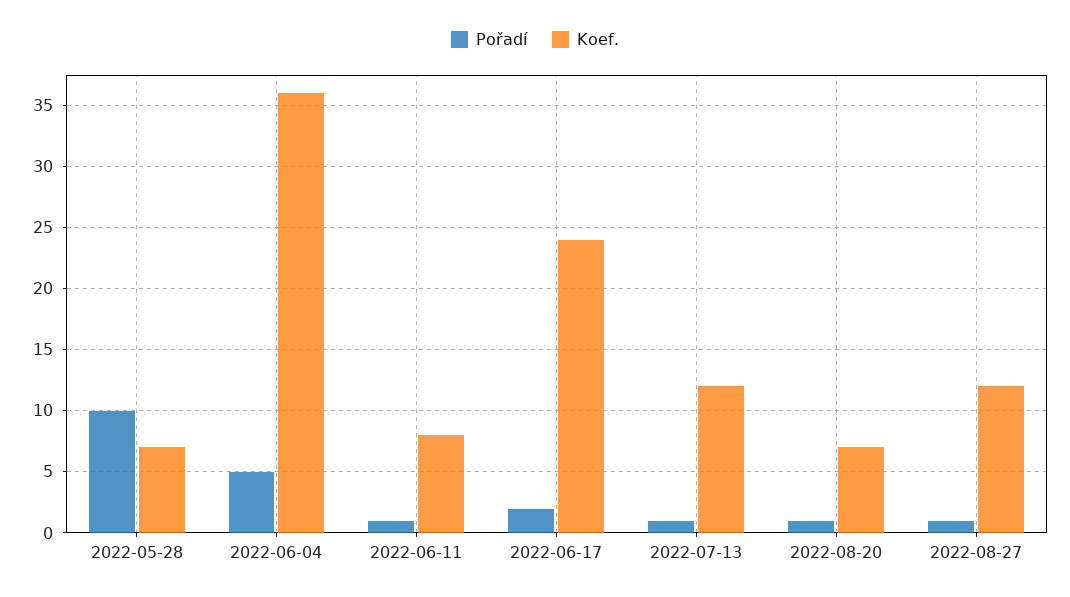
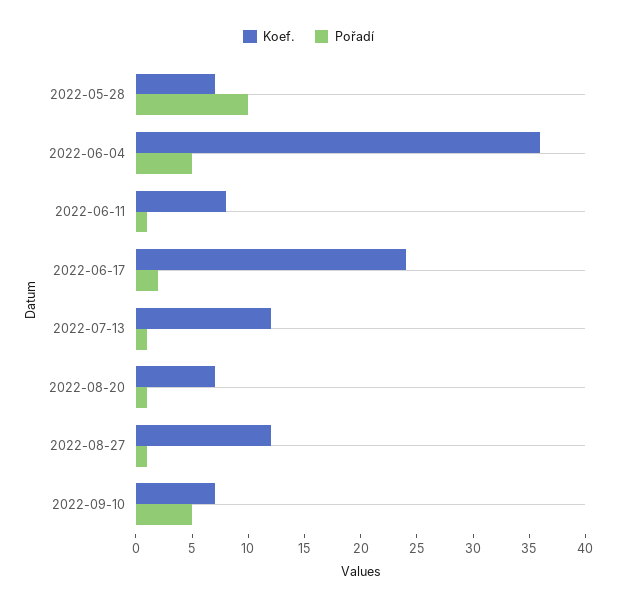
Koef., 2022-09-10: none -> 7
Pořadí, 2022-09-10: none -> 5

